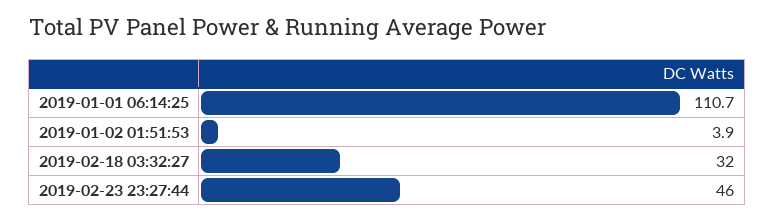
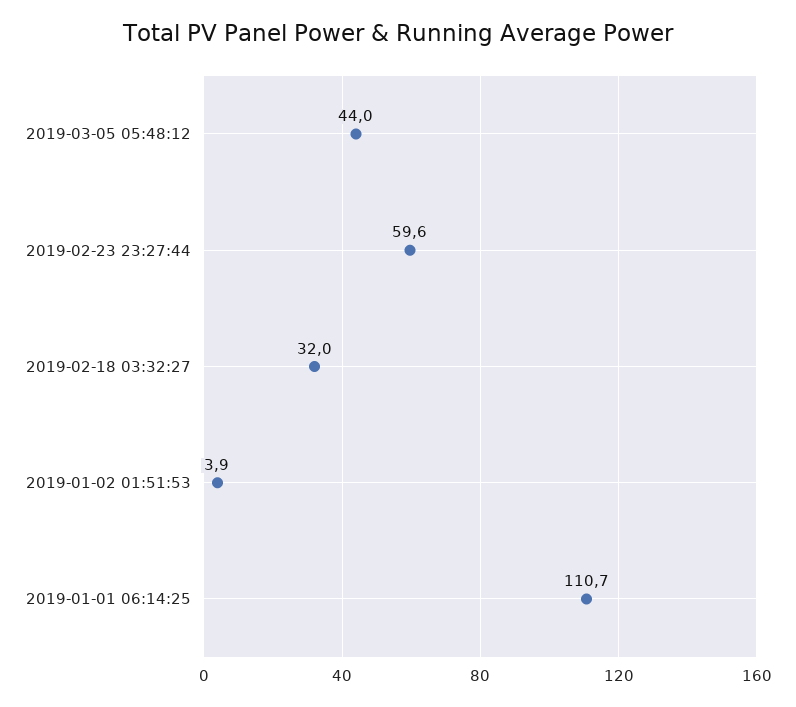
2019-02-23 23:27:44: 46 -> 59.6
2019-03-05 05:48:12: none -> 44

